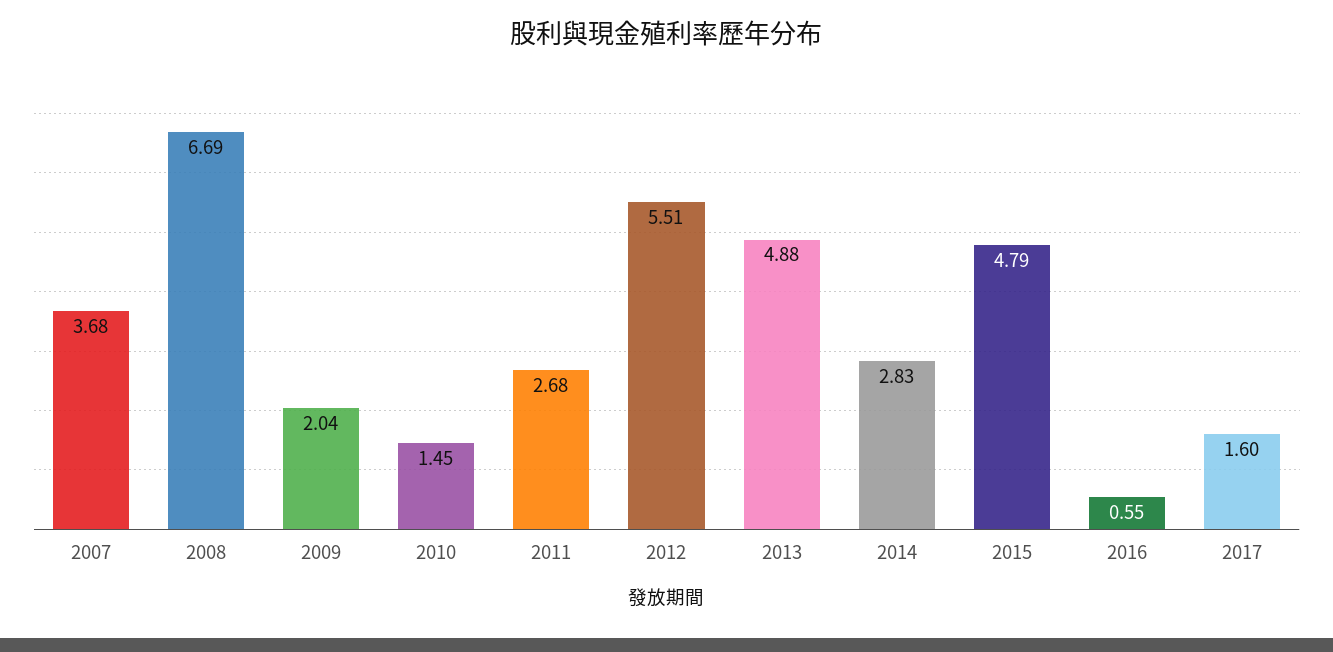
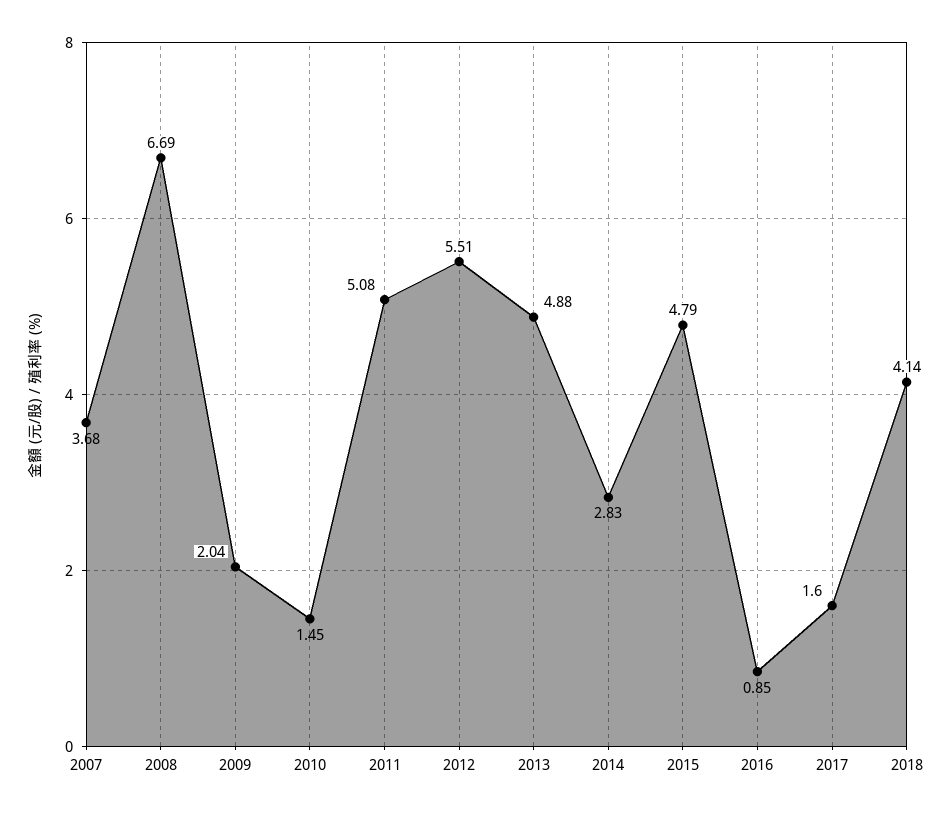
2011: 2.68 -> 5.08
2016: 0.55 -> 0.85
2018: none -> 4.14

